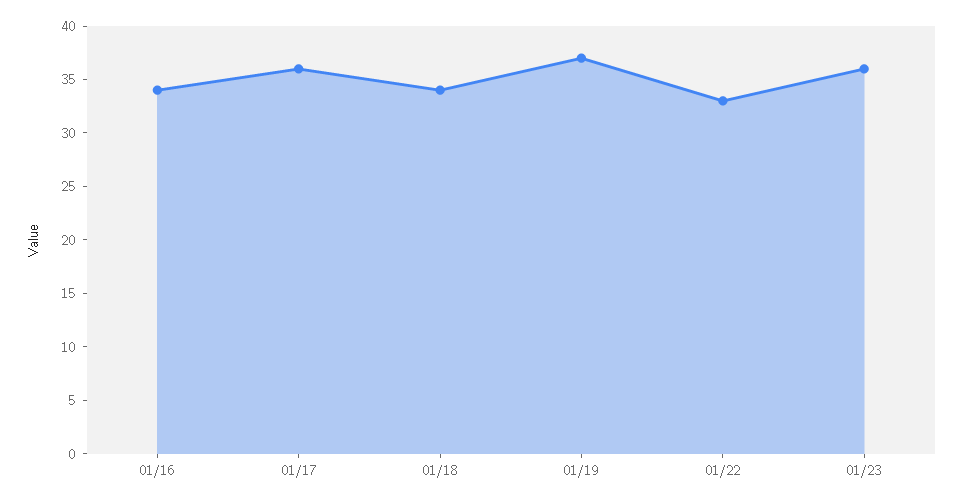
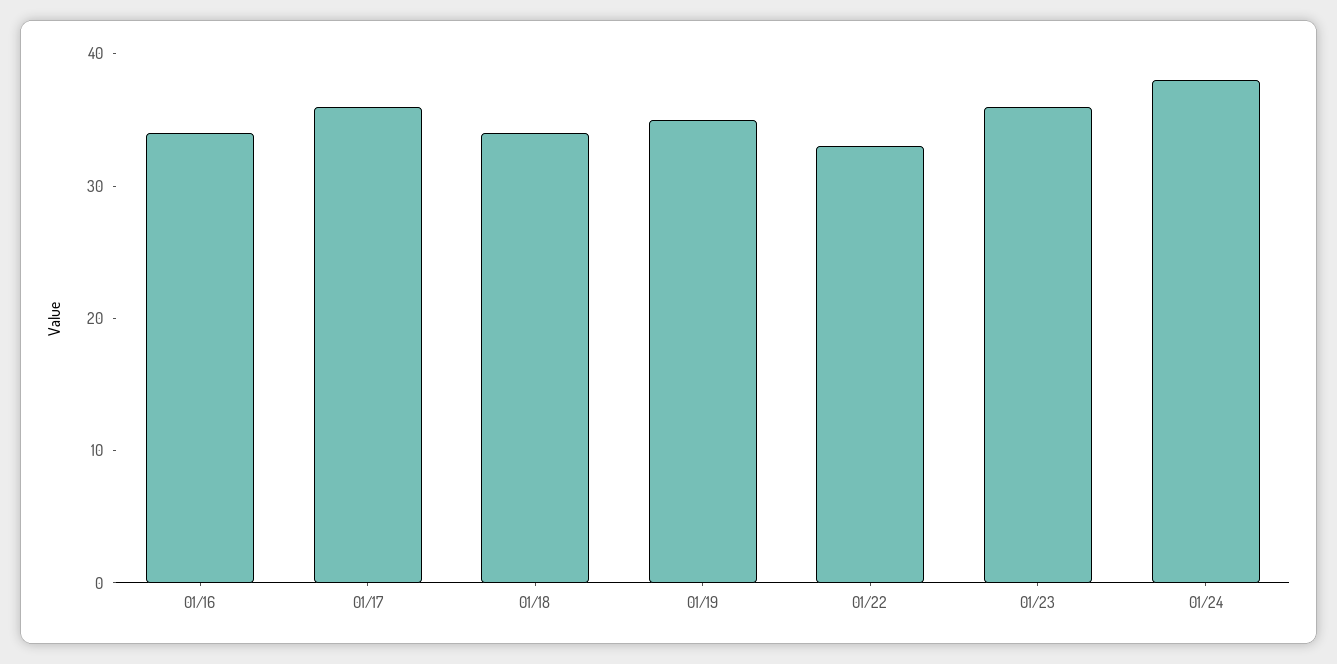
01/19: 37 -> 35
01/24: none -> 38

